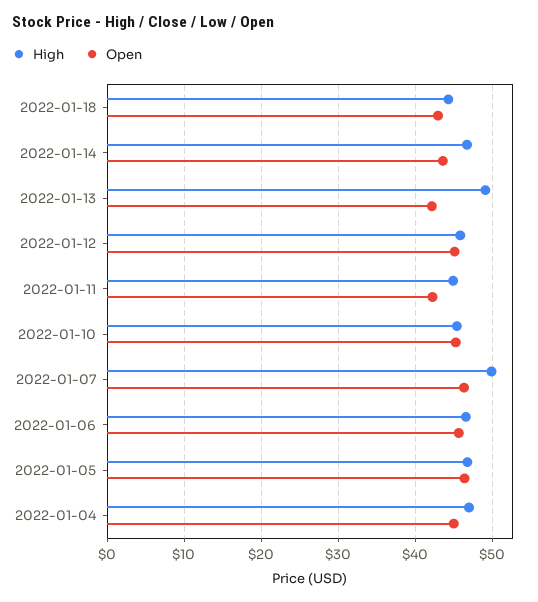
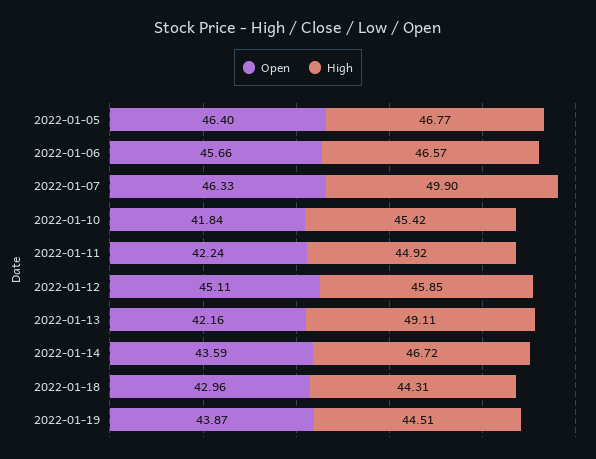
Open, 2022-01-10: 45 -> 41.84
High, 2022-01-04: 47 -> none
Open, 2022-01-04: 45 -> none
Open, 2022-01-19: none -> 43.87
High, 2022-01-19: none -> 44.51

